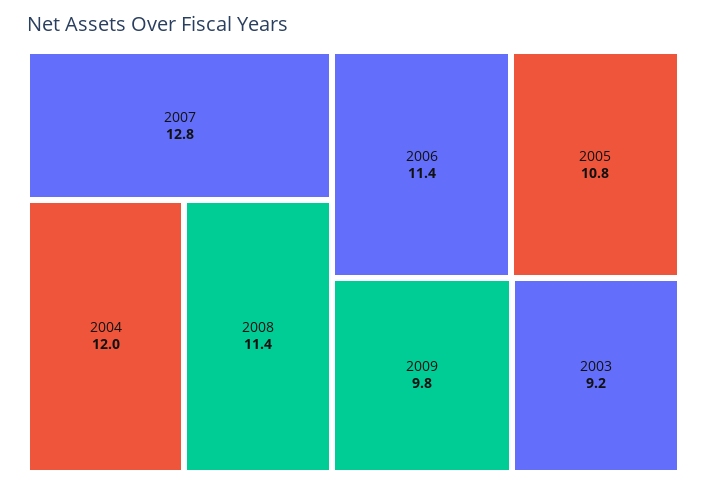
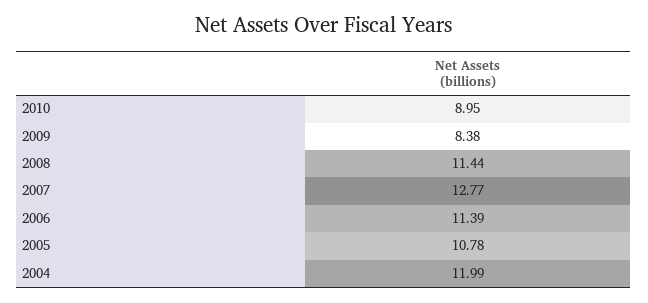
2009: 9.8 -> 8.38
2003: 9.2 -> none
2010: none -> 8.95

